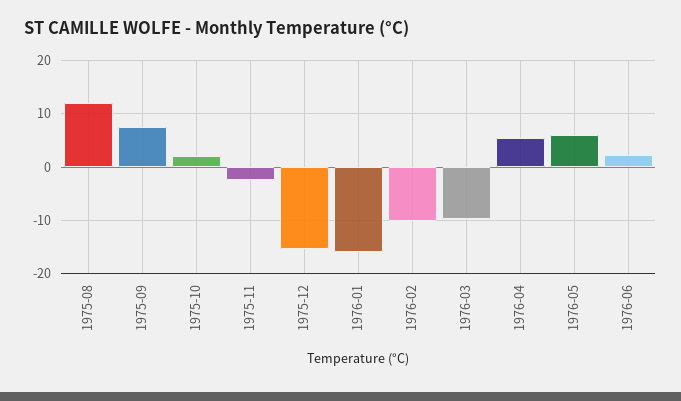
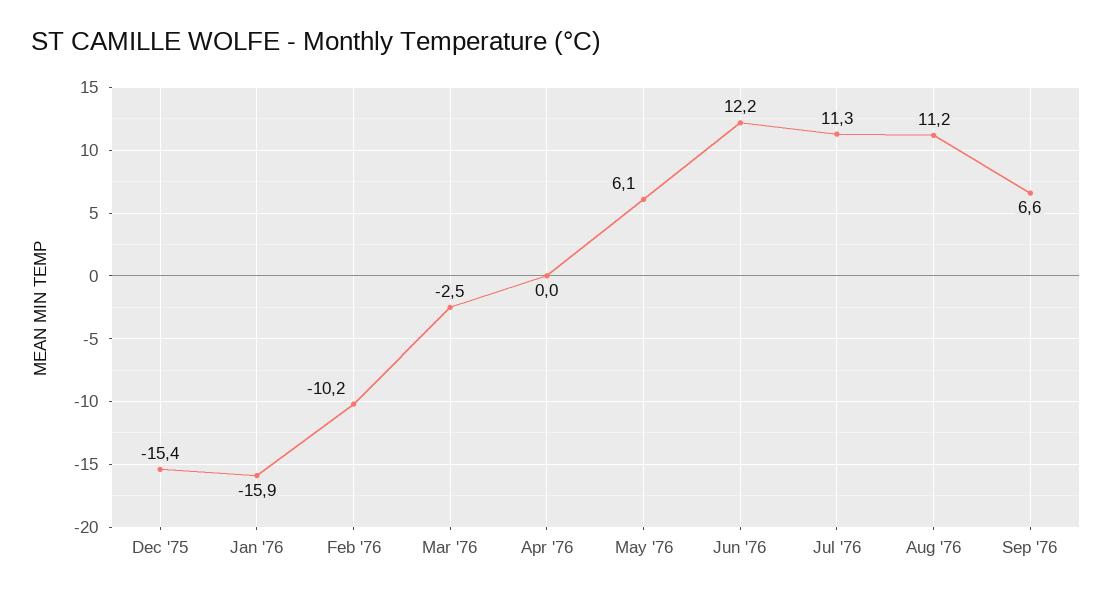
1975-08: 12 -> none
1975-09: 8 -> none
1975-10: 2 -> none
1975-11: -2 -> none
1976-03: -10 -> -2.5
1976-04: 6 -> 0
1976-06: 2 -> 12.2
Jul '76: none -> 11.3
Aug '76: none -> 11.2
Sep '76: none -> 6.6

